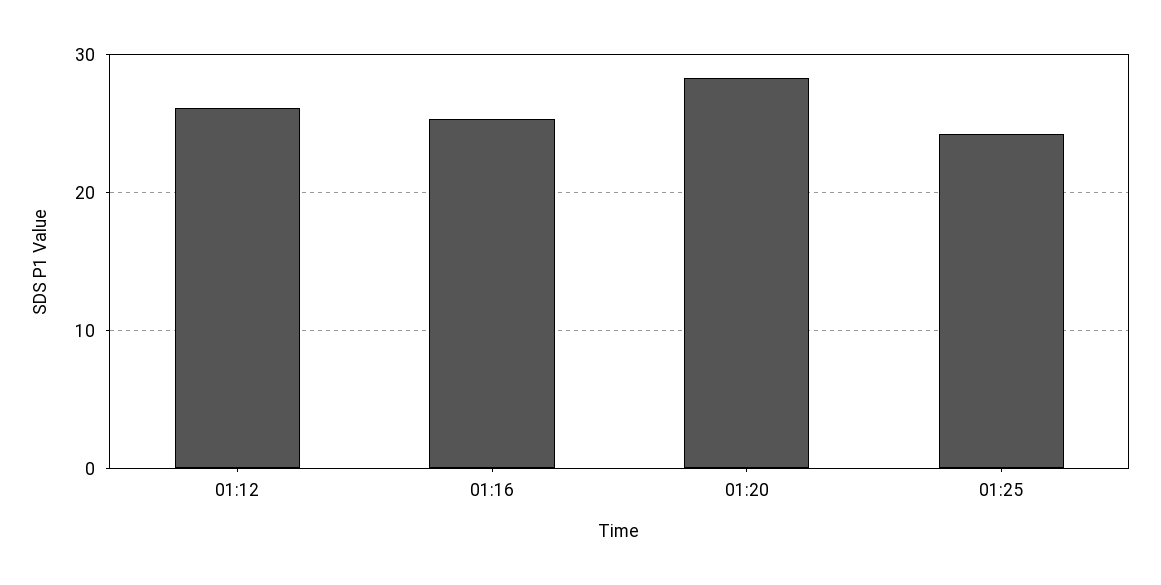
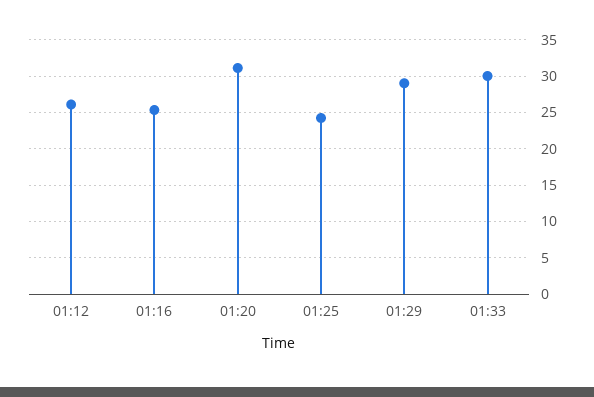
01:20: 28 -> 31
01:29: none -> 29
01:33: none -> 30

